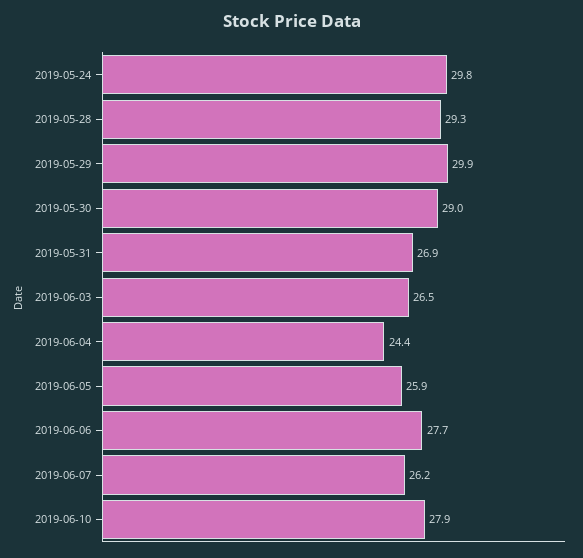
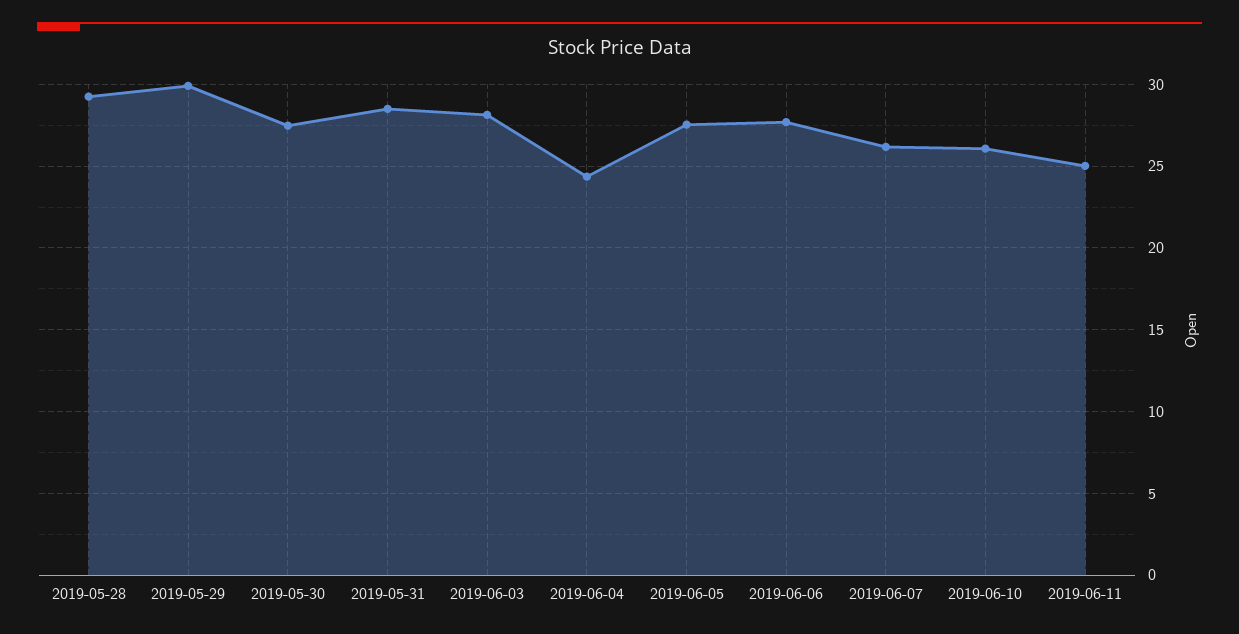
2019-05-24: 29.8 -> none
2019-05-30: 29 -> 27.5
2019-05-31: 26.9 -> 28.5
2019-06-03: 26.5 -> 28
2019-06-05: 25.9 -> 27.5
2019-06-10: 27.9 -> 26
2019-06-11: none -> 25

